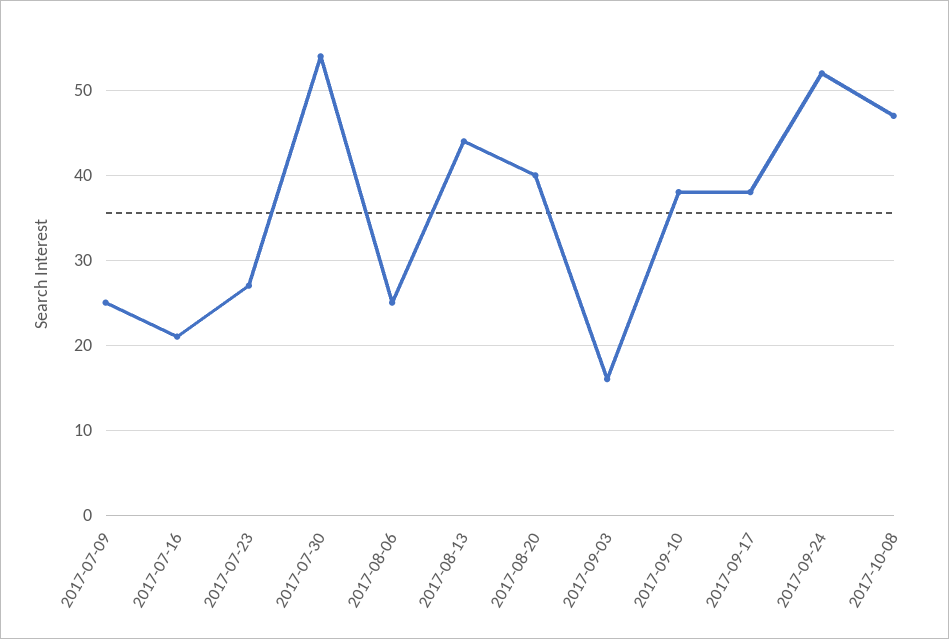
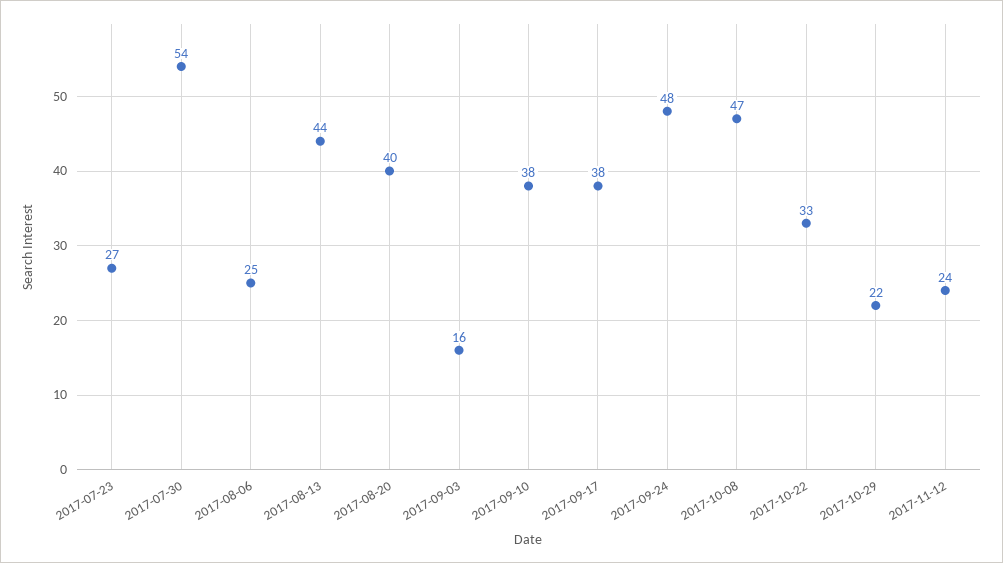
2017-07-09: 25 -> none
2017-07-16: 21 -> none
2017-09-24: 52 -> 48
2017-10-22: none -> 33
2017-10-29: none -> 22
2017-11-12: none -> 24

